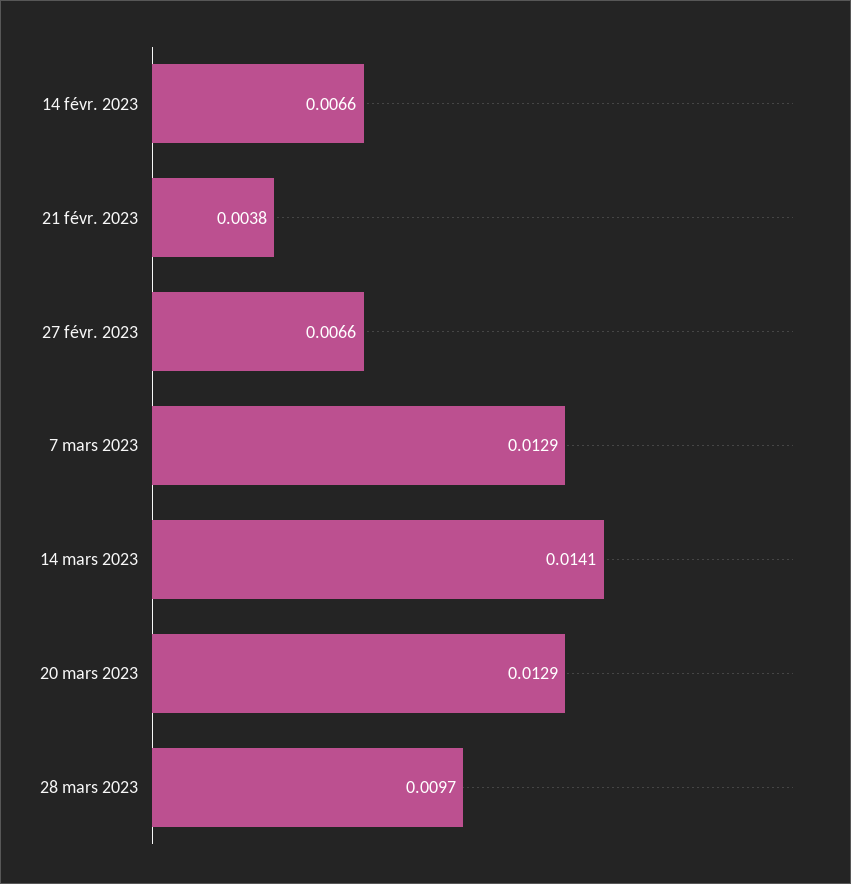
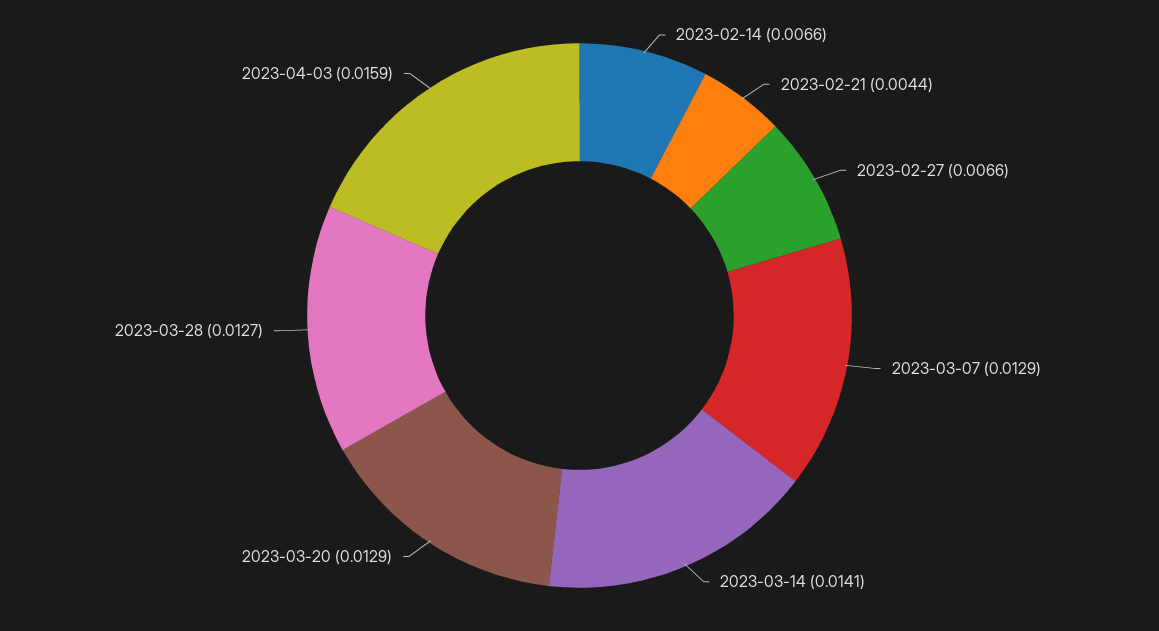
21 févr. 2023: 0.0038 -> 0.0044
28 mars 2023: 0.0097 -> 0.0127
2023-04-03: none -> 0.0159

